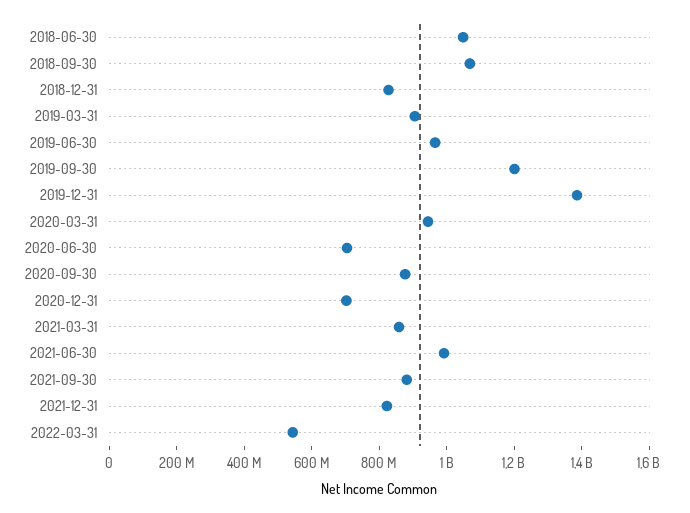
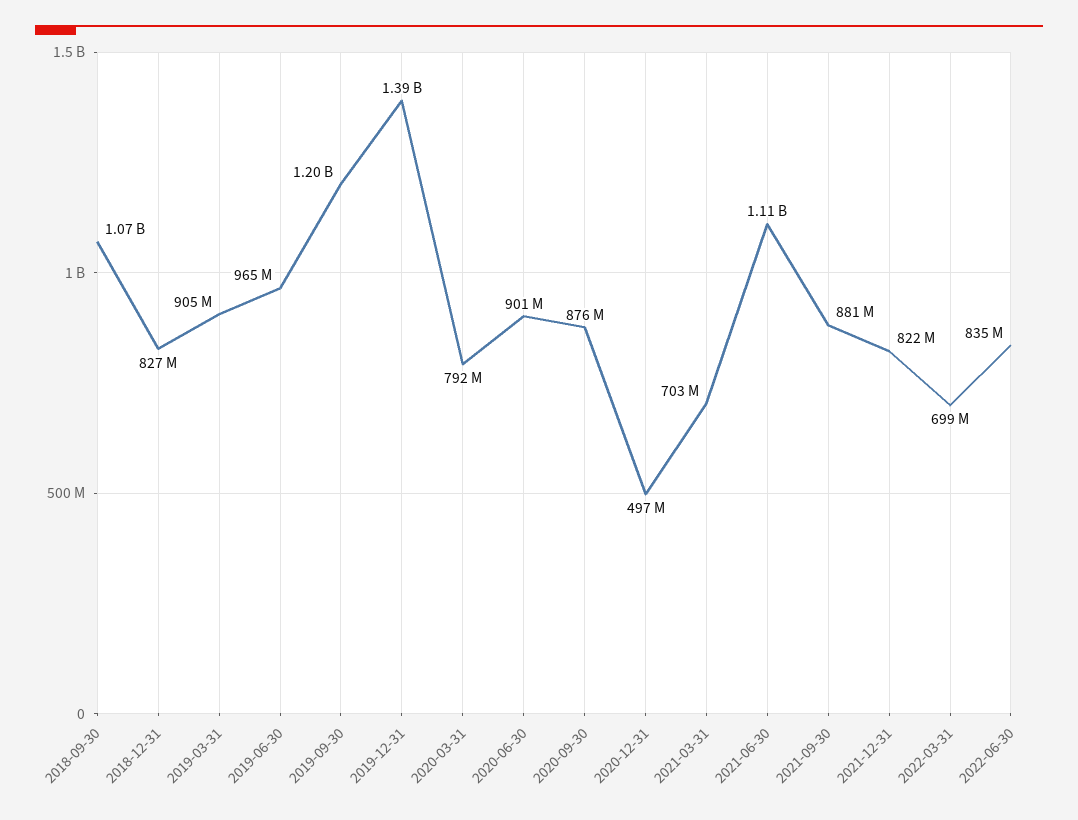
2018-06-30: 1050000000 -> none
2020-03-31: 950000000 -> 792000000
2020-06-30: 700000000 -> 901000000
2020-12-31: 700000000 -> 497000000
2021-03-31: 850000000 -> 703000000
2021-06-30: 1000000000 -> 1110000000
2022-03-31: 550000000 -> 699000000
2022-06-30: none -> 835000000

